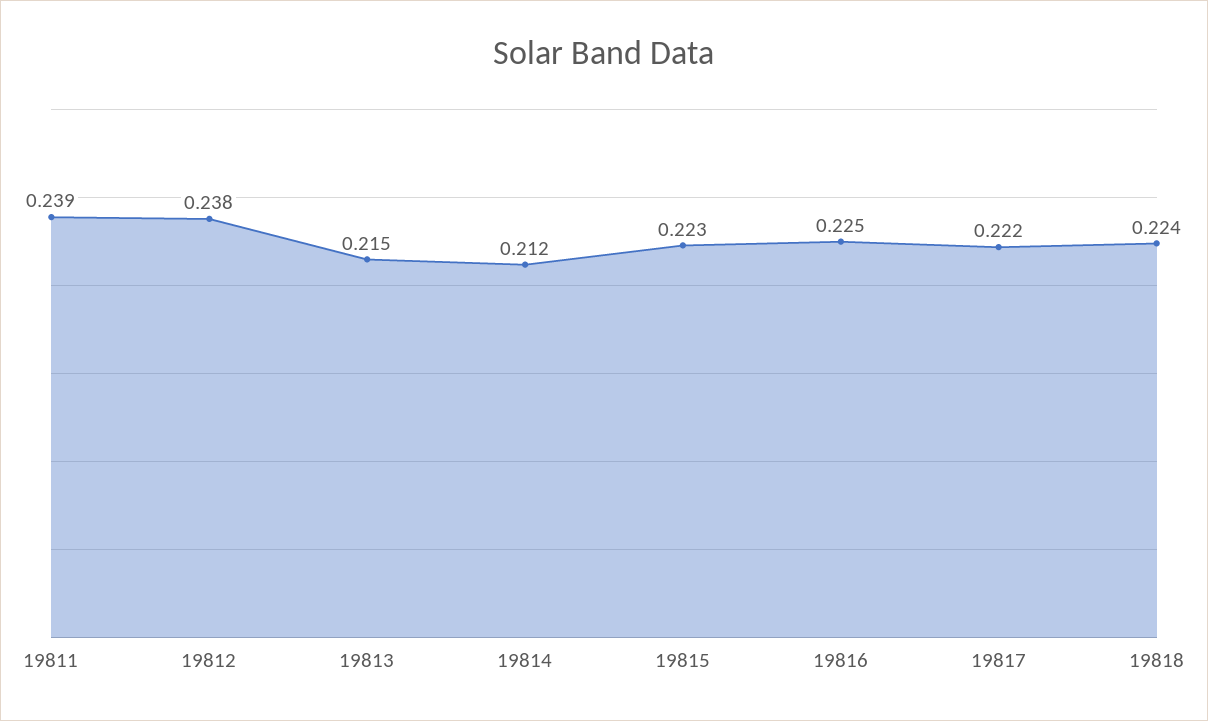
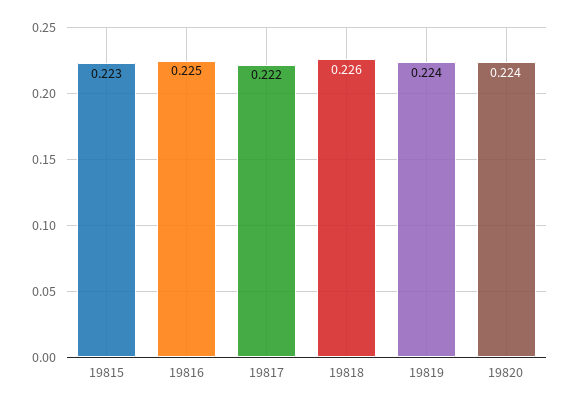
19811: 0.239 -> none
19812: 0.238 -> none
19813: 0.215 -> none
19814: 0.212 -> none
19818: 0.224 -> 0.226
19819: none -> 0.224
19820: none -> 0.224

